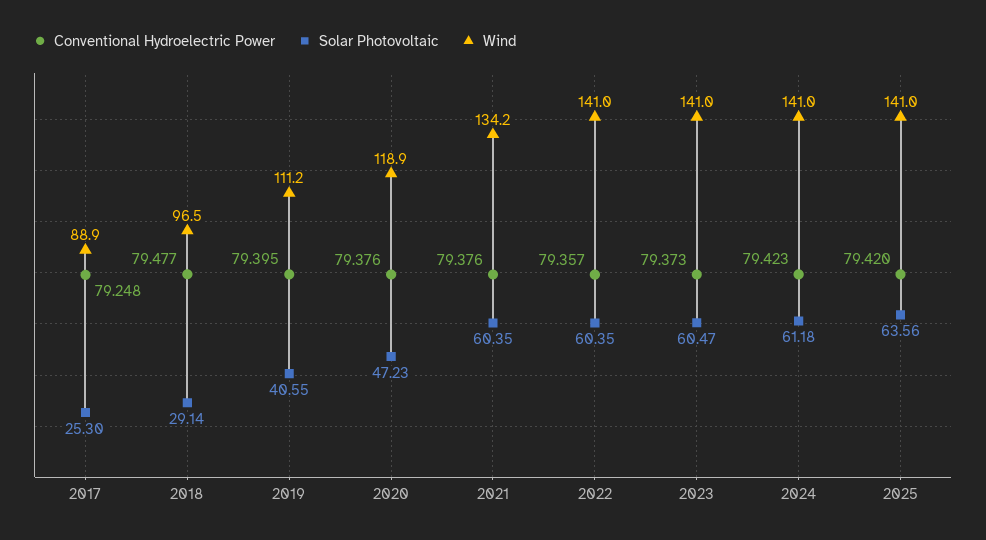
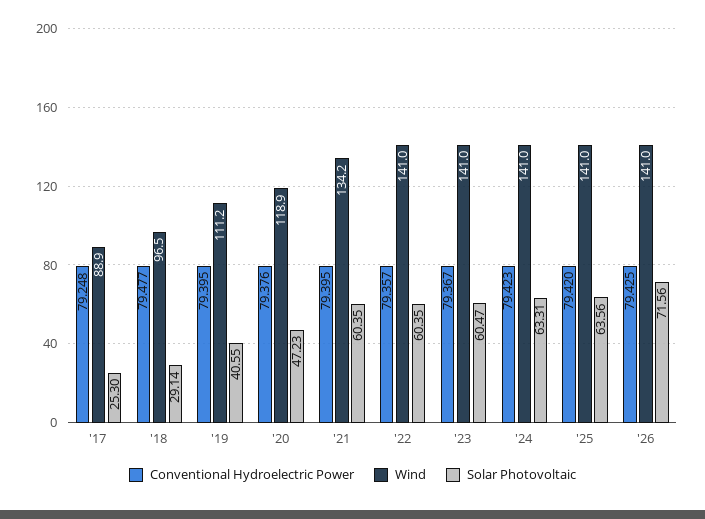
Conventional Hydroelectric Power, 2021: 79.376 -> 79.395
Conventional Hydroelectric Power, 2023: 79.373 -> 79.367
Solar Photovoltaic, 2024: 61.18 -> 63.31
Conventional Hydroelectric Power, '26: none -> 79.425
Wind, '26: none -> 141
Solar Photovoltaic, '26: none -> 71.56

